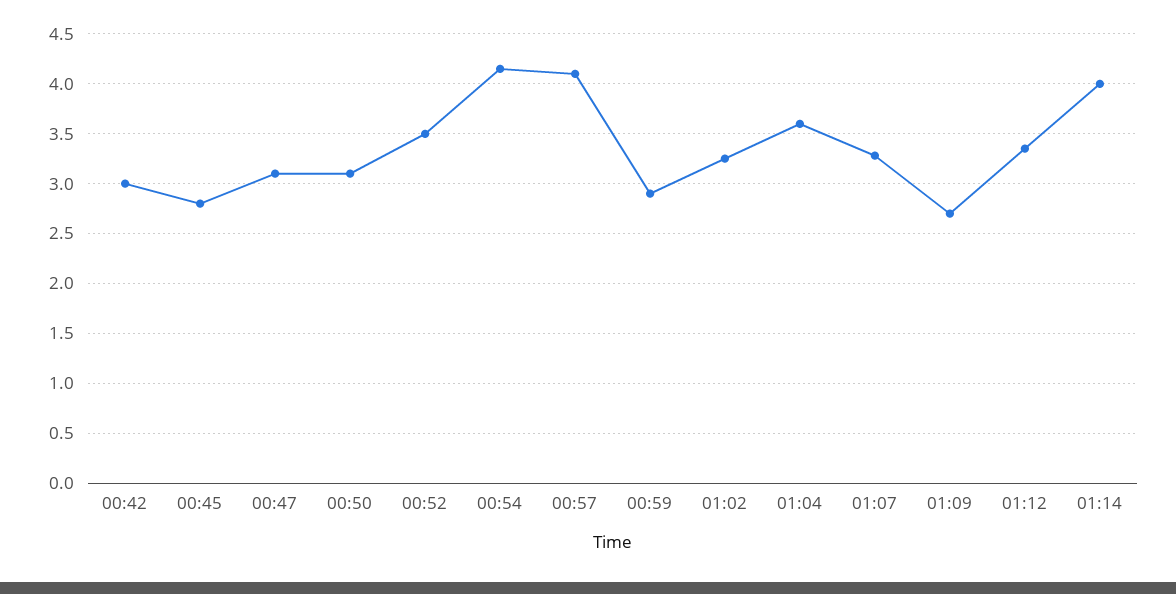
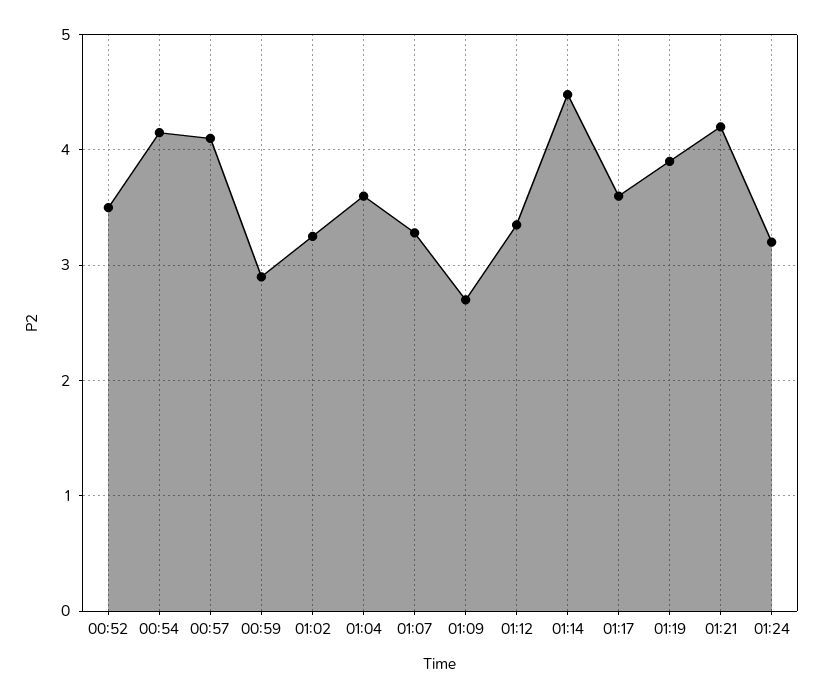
00:42: 3 -> none
00:45: 2.8 -> none
00:47: 3.1 -> none
00:50: 3.1 -> none
01:14: 4 -> 4.5
01:17: none -> 3.6
01:19: none -> 3.9
01:21: none -> 4.2
01:24: none -> 3.2

